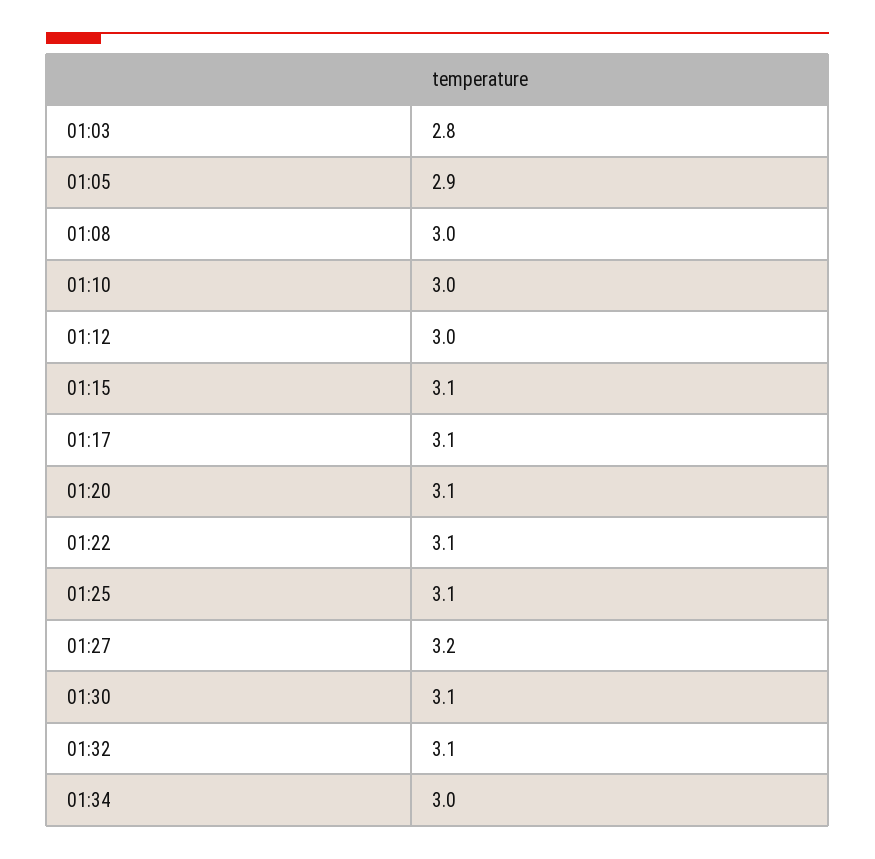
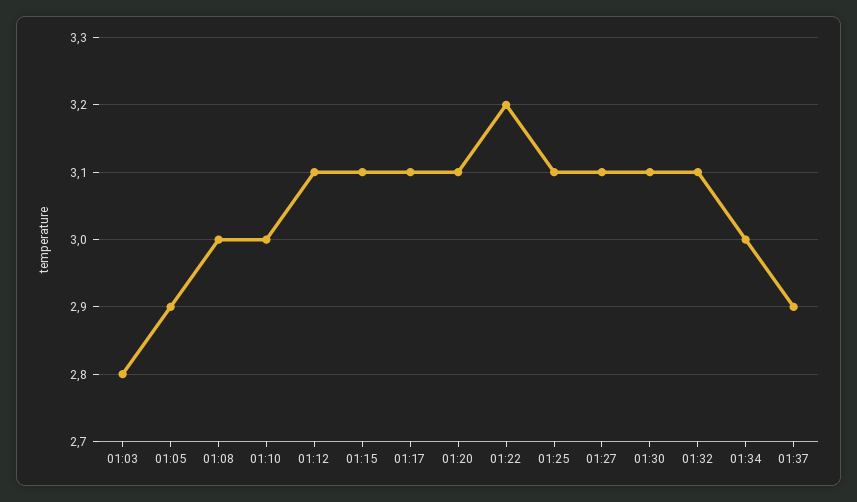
01:12: 3 -> 3.1
01:22: 3.1 -> 3.2
01:27: 3.2 -> 3.1
01:37: none -> 2.9

